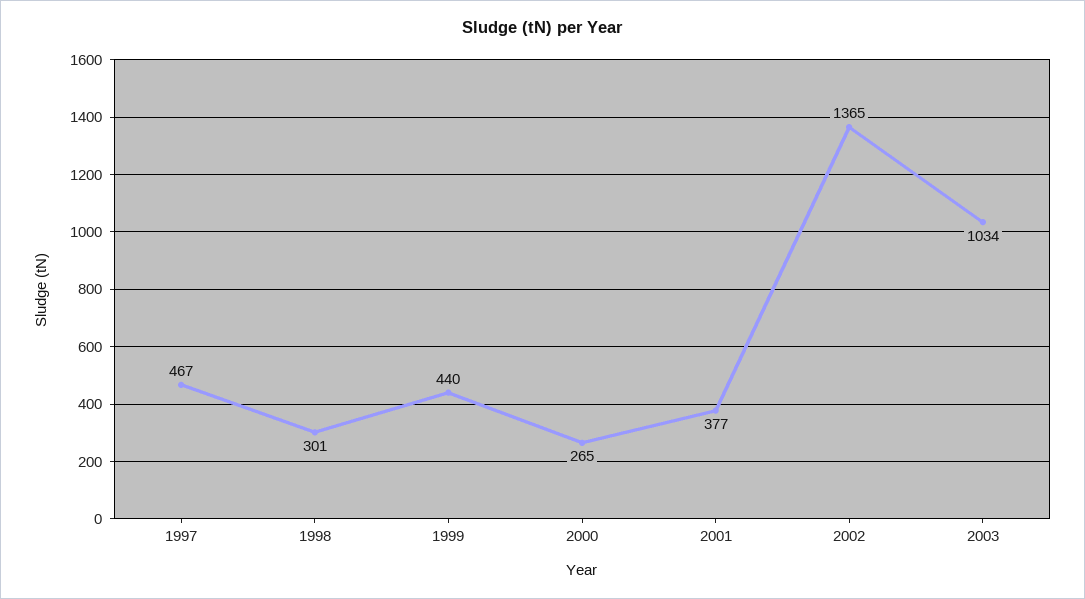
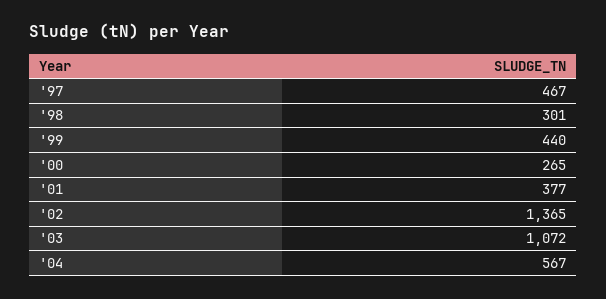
2003: 1034 -> 1072
'04: none -> 567

